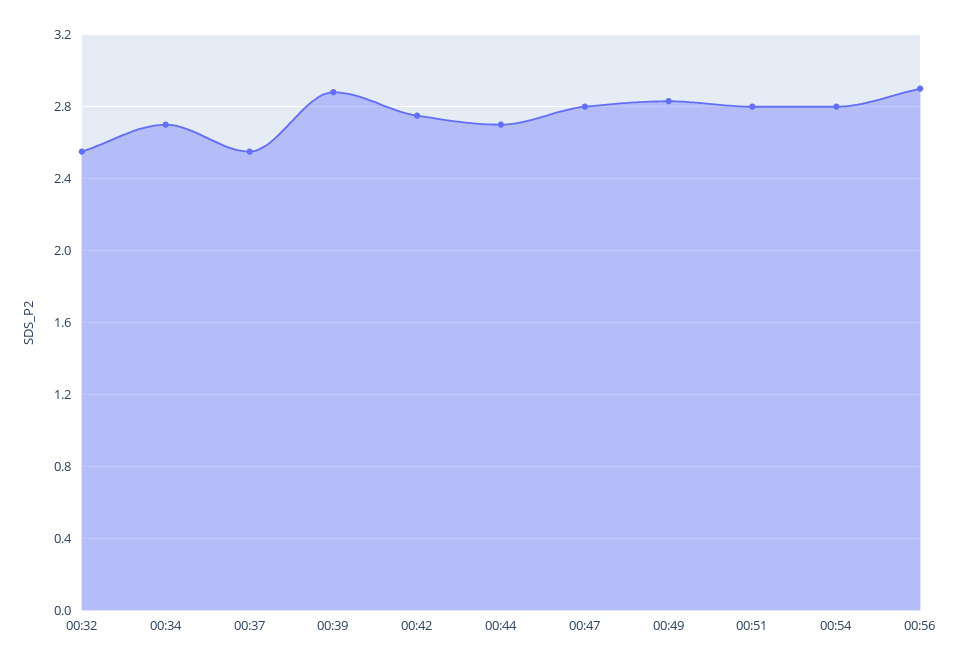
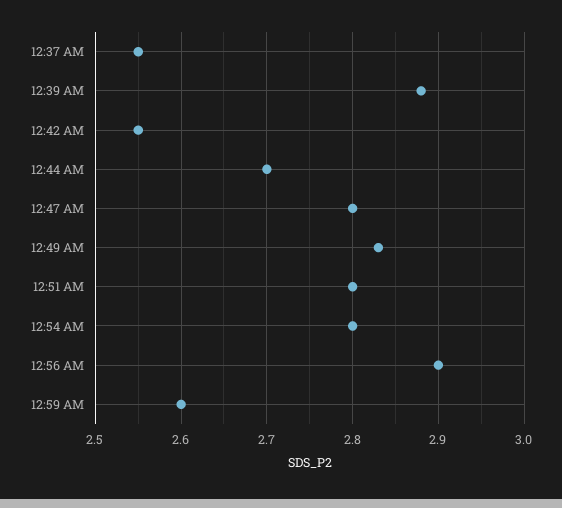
00:32: 2.55 -> none
00:34: 2.7 -> none
00:42: 2.75 -> 2.55
12:59 AM: none -> 2.6

